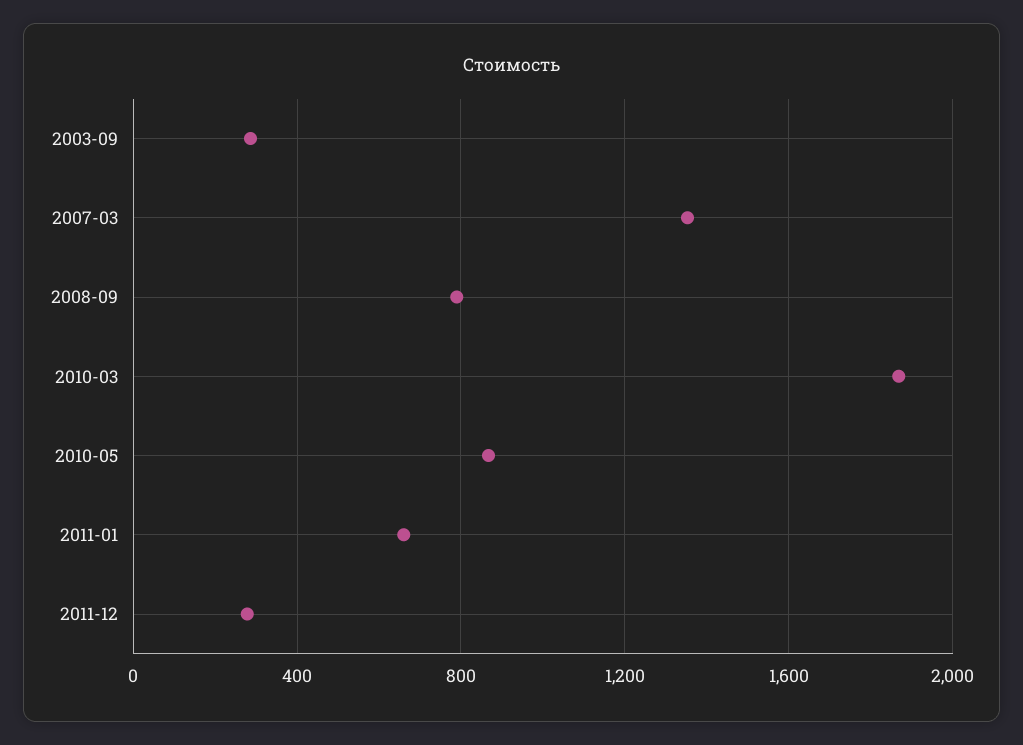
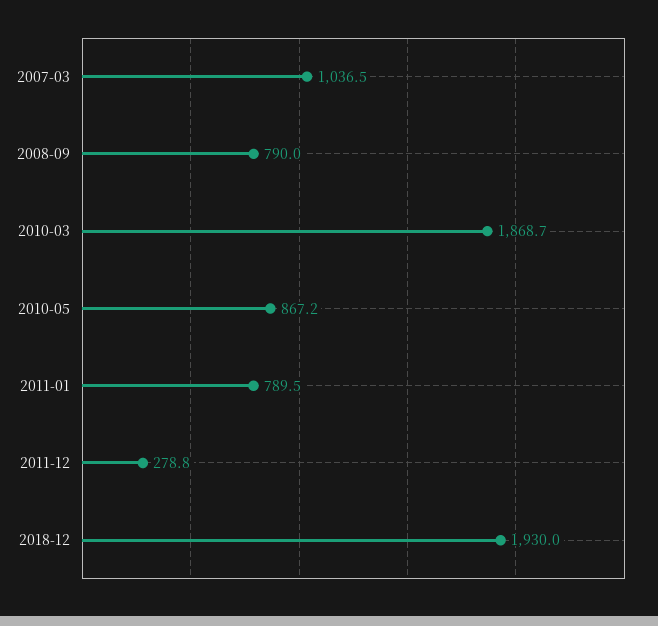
2003-09: 300 -> none
2007-03: 1350 -> 1036.5
2011-01: 650 -> 789.5
2018-12: none -> 1930

